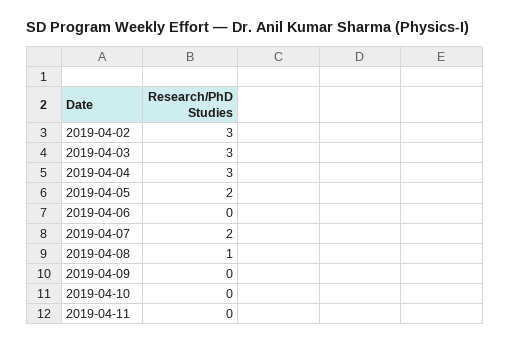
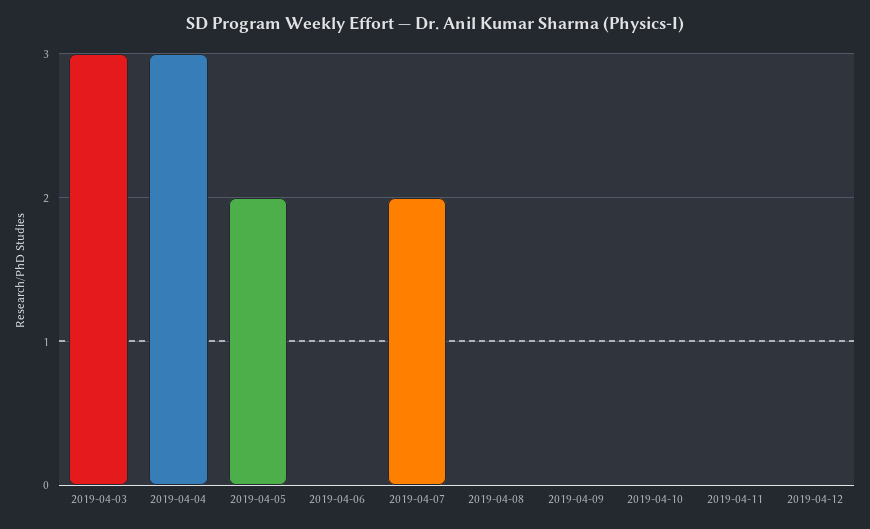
2019-04-02: 3 -> none
2019-04-08: 1 -> 0
2019-04-12: none -> 0

